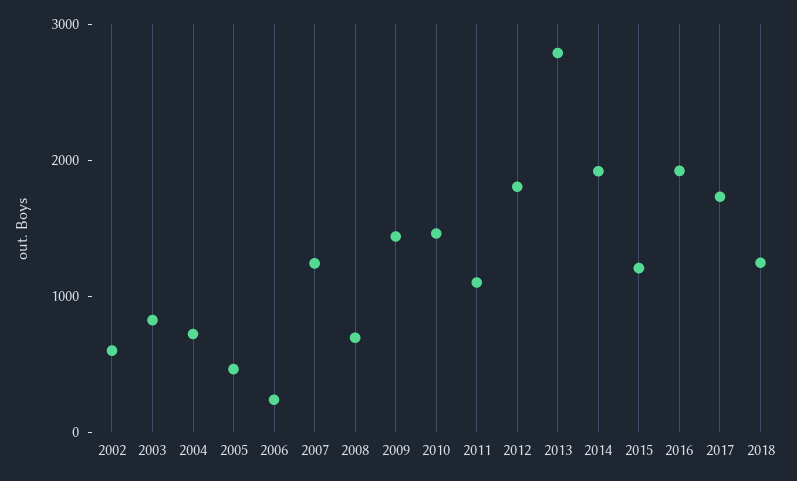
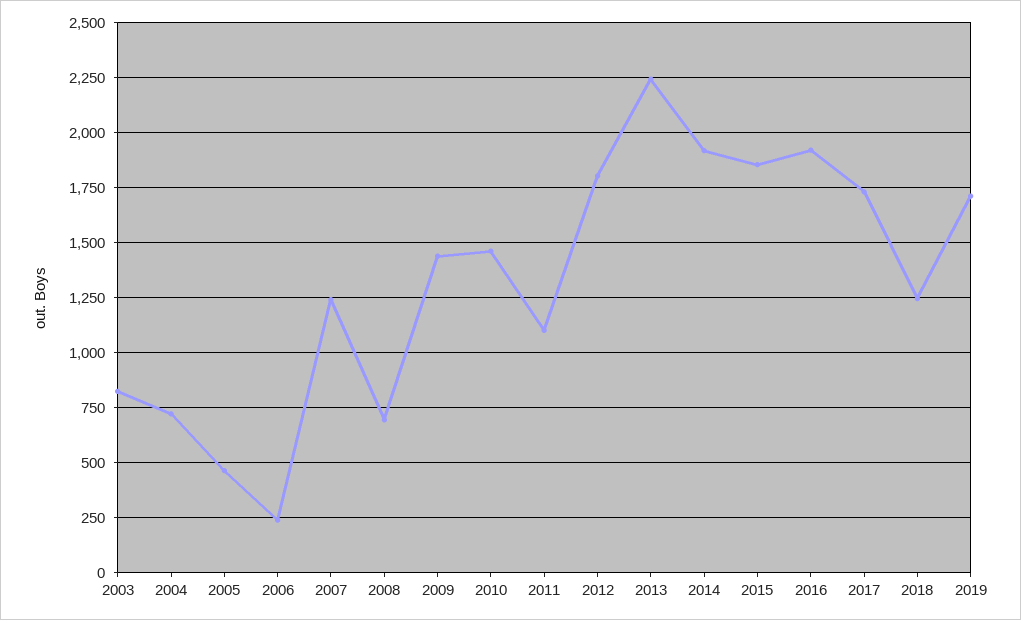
2002: 600 -> none
2013: 2800 -> 2250
2015: 1200 -> 1850
2019: none -> 1700

